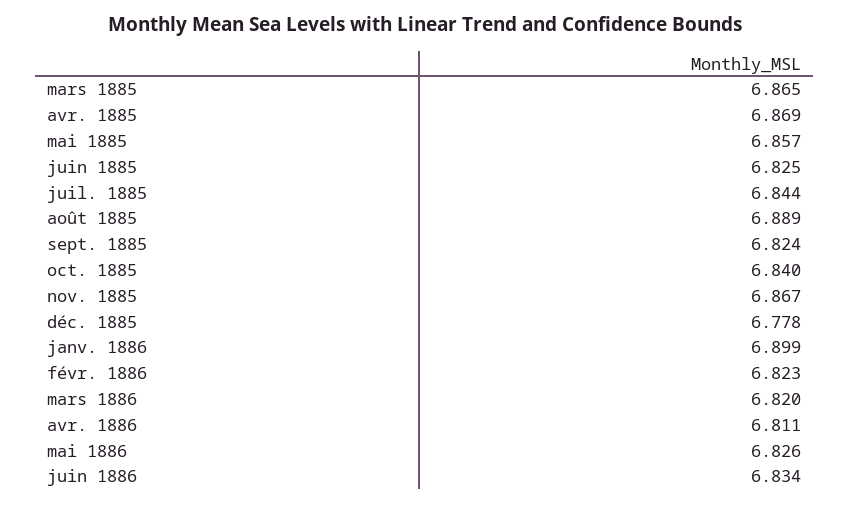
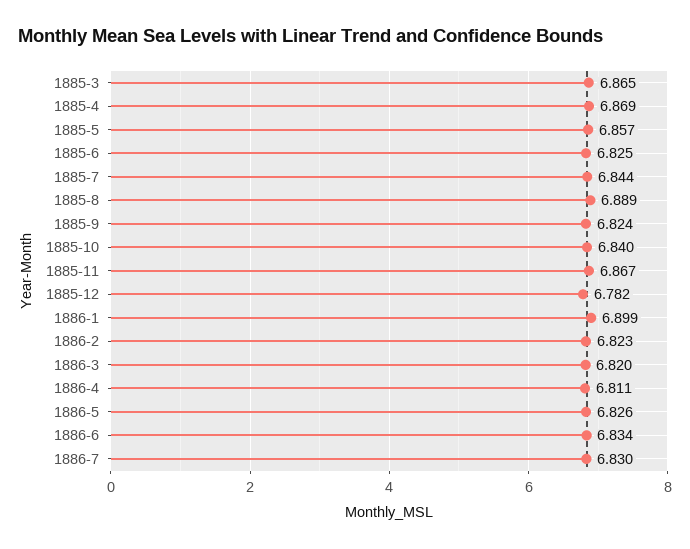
déc. 1885: 6.778 -> 6.782
1886-7: none -> 6.83

